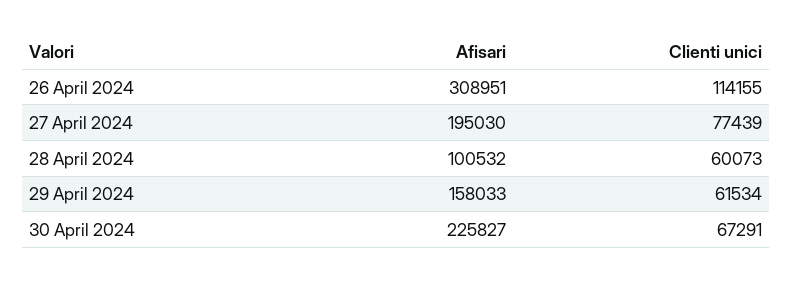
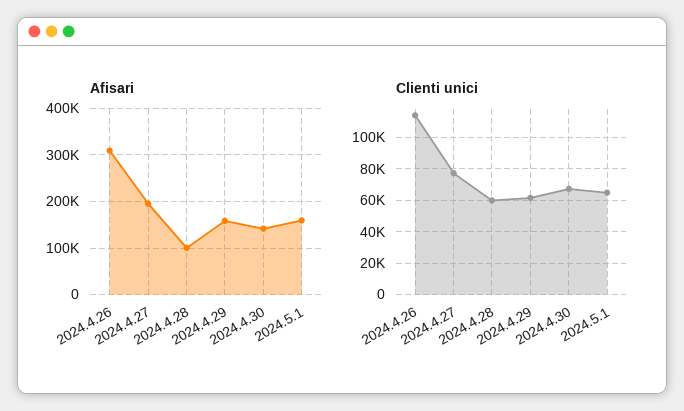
Afisari, 30 April 2024: 225827 -> 140000
Afisari, 2024.5.1: none -> 160000
Clienti unici, 2024.5.1: none -> 65000

